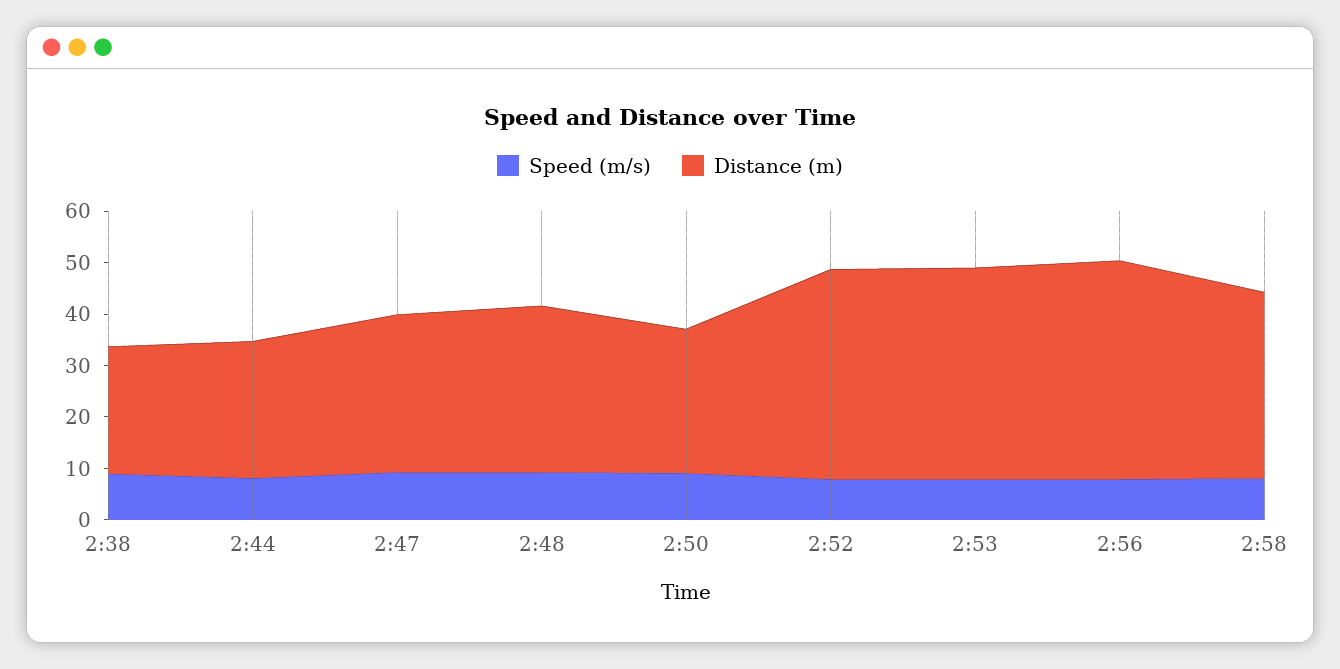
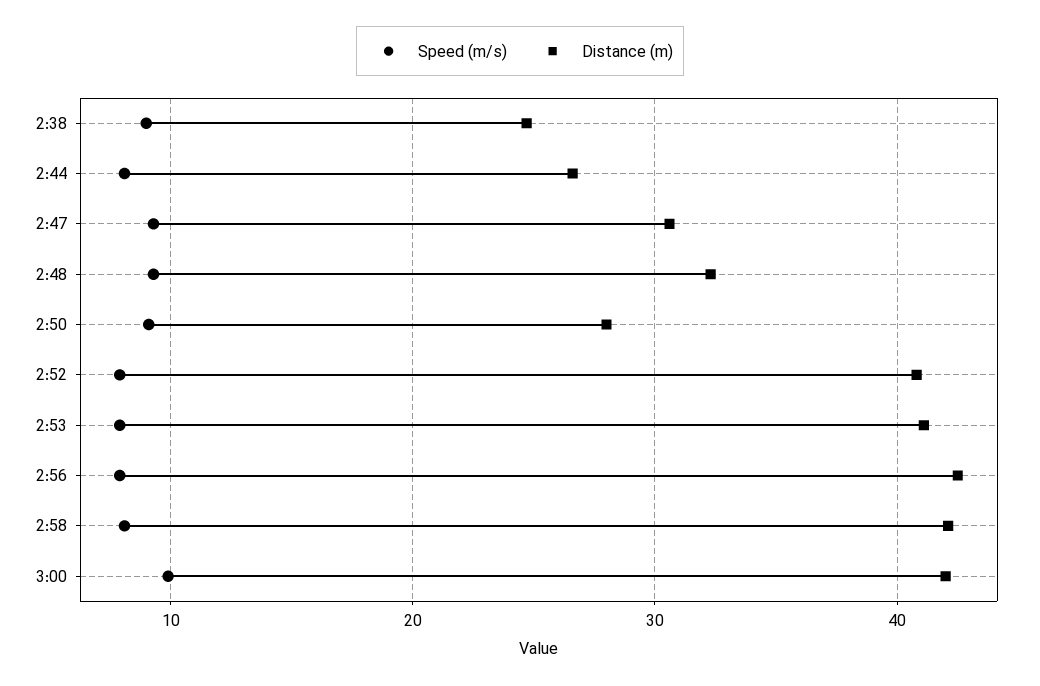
Distance (m), 2:58: 36 -> 42
Speed (m/s), 3:00: none -> 10
Distance (m), 3:00: none -> 42

